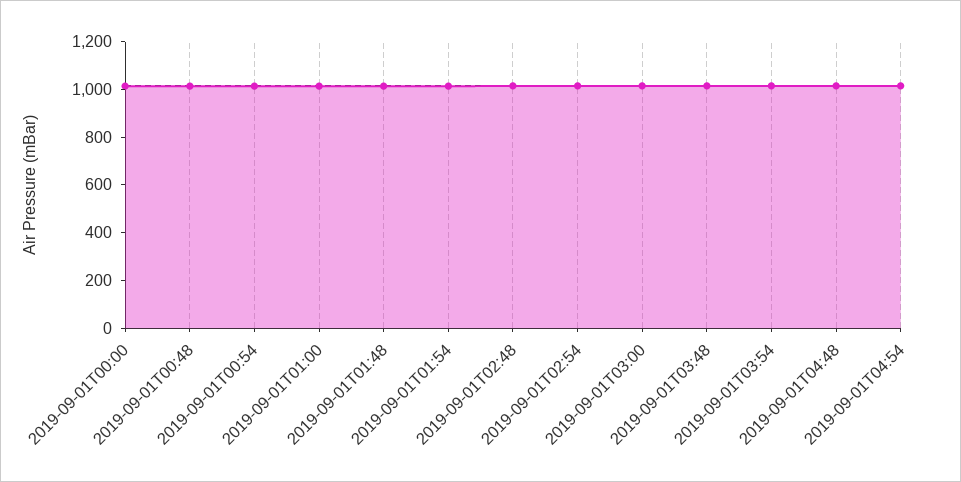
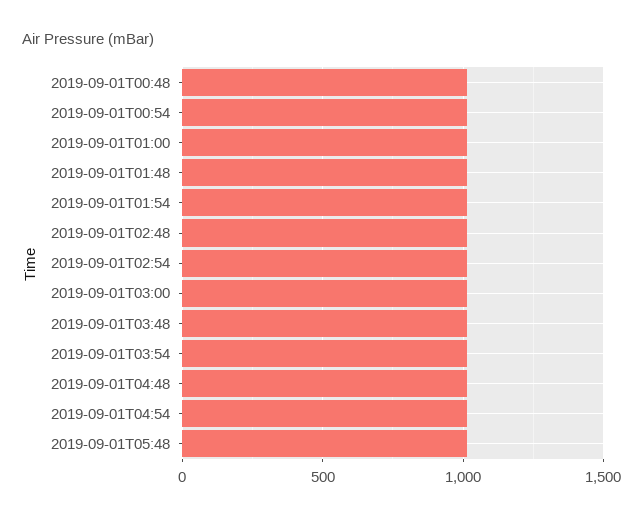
2019-09-01T00:00: 1000 -> none
2019-09-01T05:48: none -> 1000

